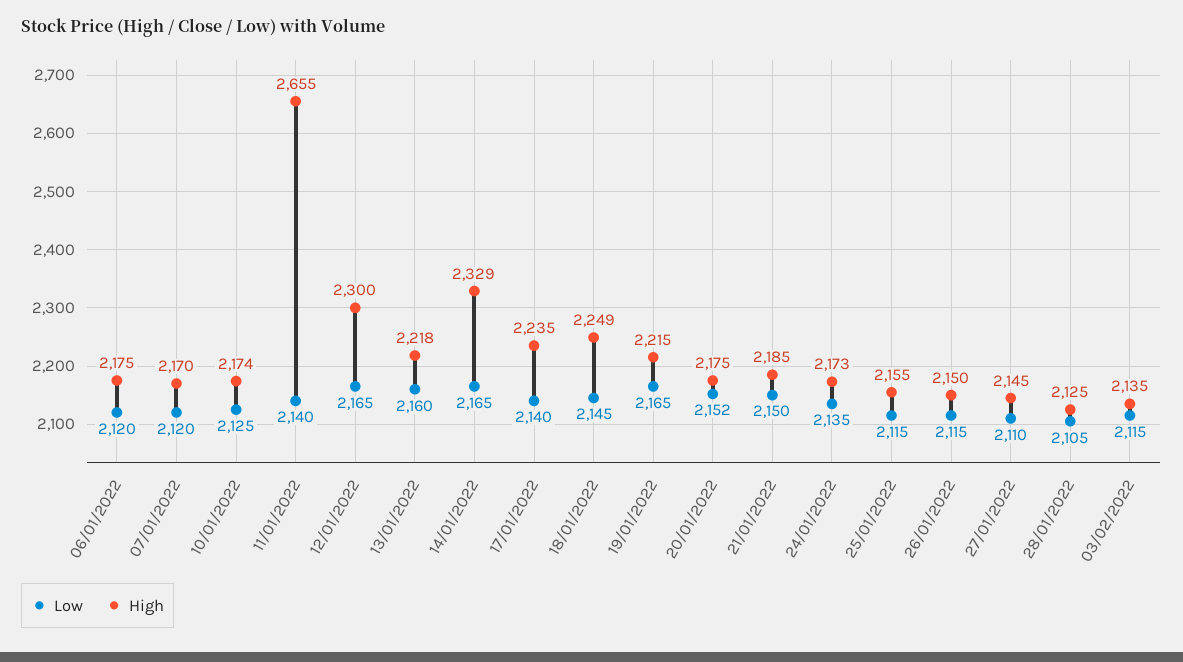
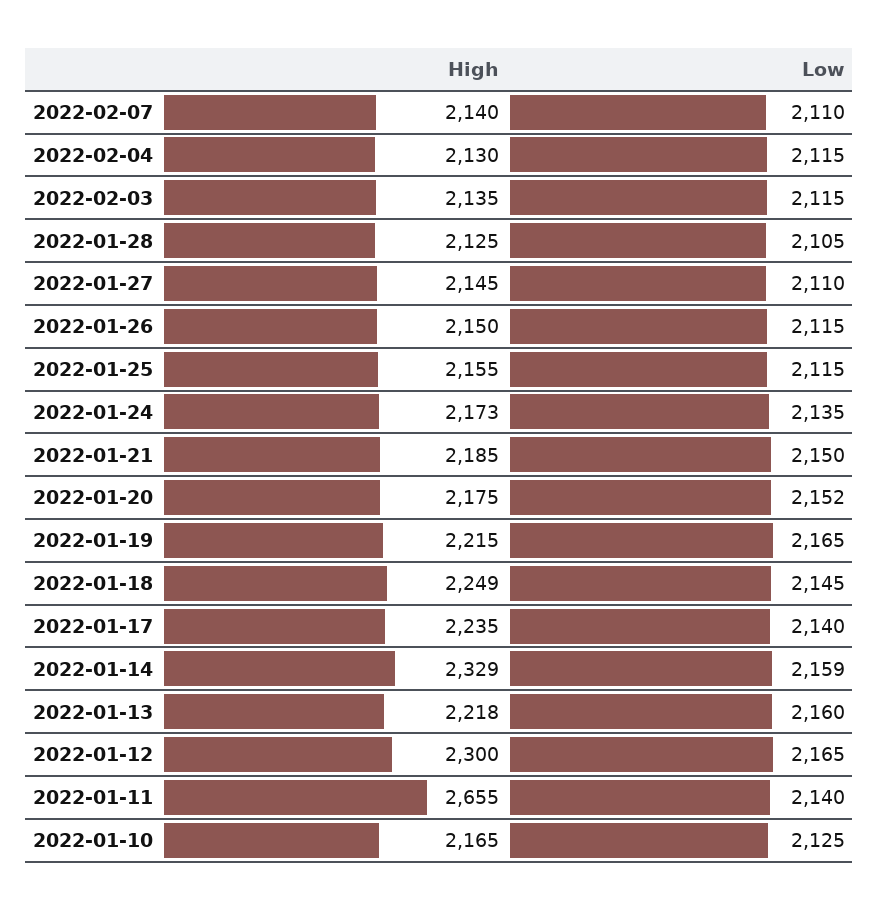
Low, 06/01/2022: 2120 -> none
High, 06/01/2022: 2175 -> none
Low, 07/01/2022: 2120 -> none
High, 07/01/2022: 2170 -> none
High, 10/01/2022: 2174 -> 2165
Low, 14/01/2022: 2165 -> 2159
High, 2022-02-07: none -> 2140
Low, 2022-02-07: none -> 2110
High, 2022-02-04: none -> 2130
Low, 2022-02-04: none -> 2115

